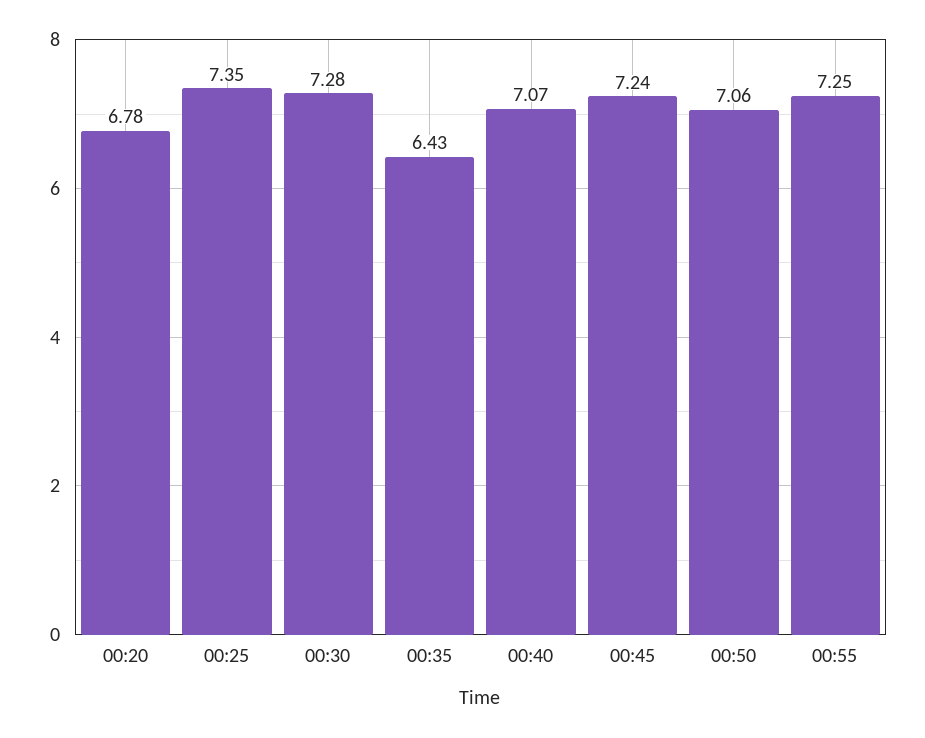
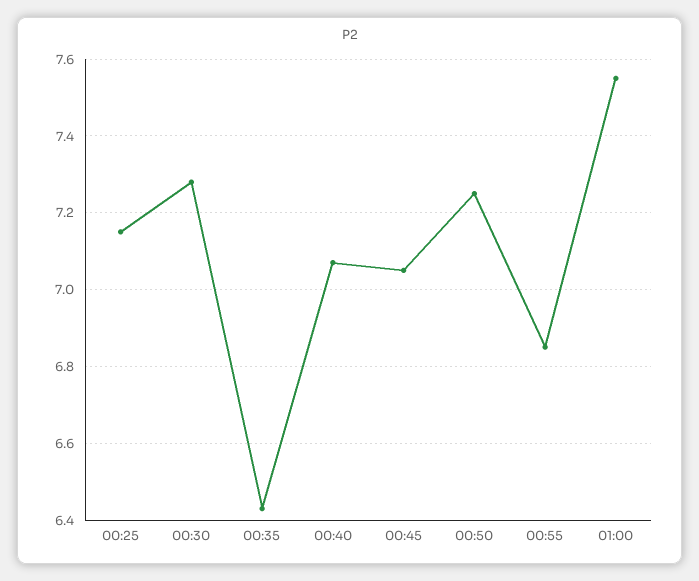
00:20: 6.78 -> none
00:25: 7.35 -> 7.15
00:45: 7.24 -> 7.05
00:50: 7.06 -> 7.25
00:55: 7.25 -> 6.85
01:00: none -> 7.55

